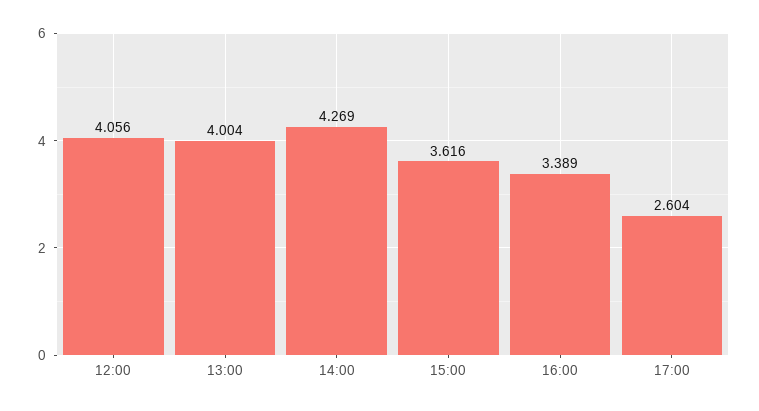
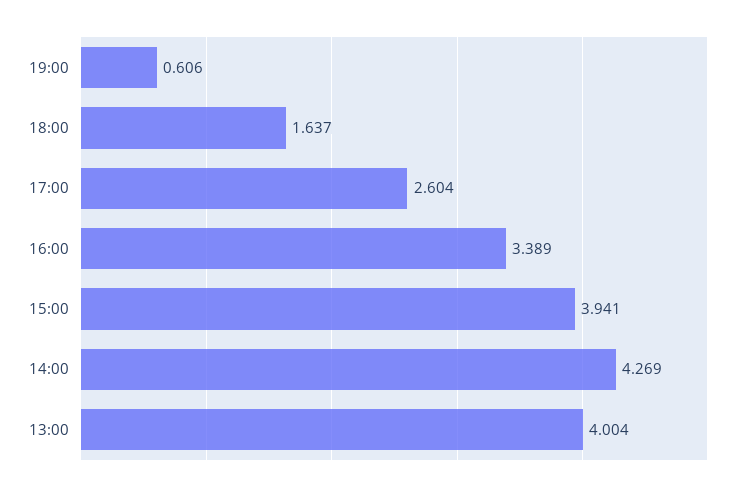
12:00: 4.056 -> none
15:00: 3.616 -> 3.941
19:00: none -> 0.606
18:00: none -> 1.637

